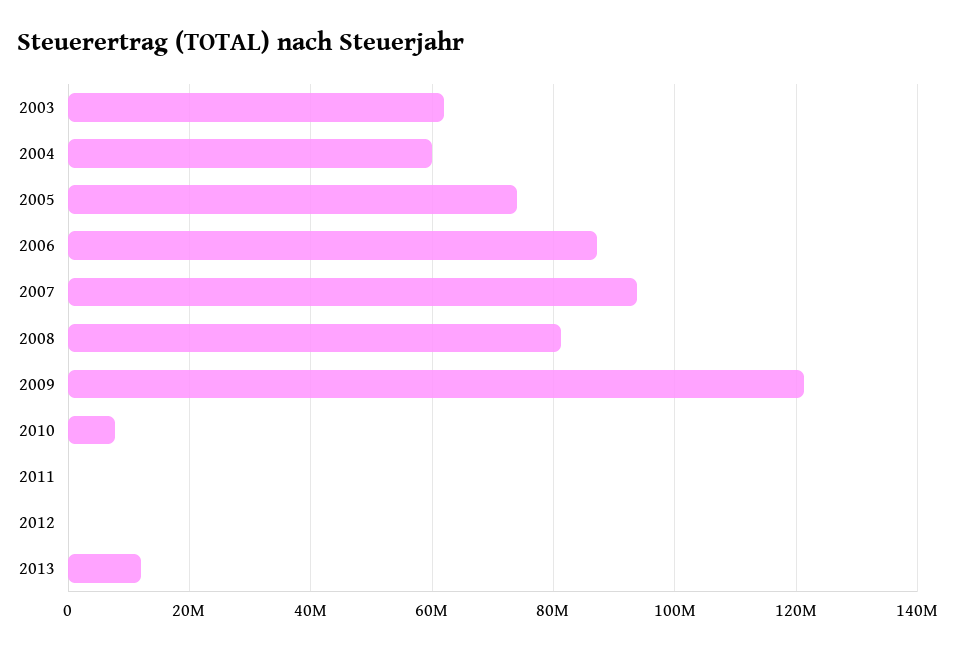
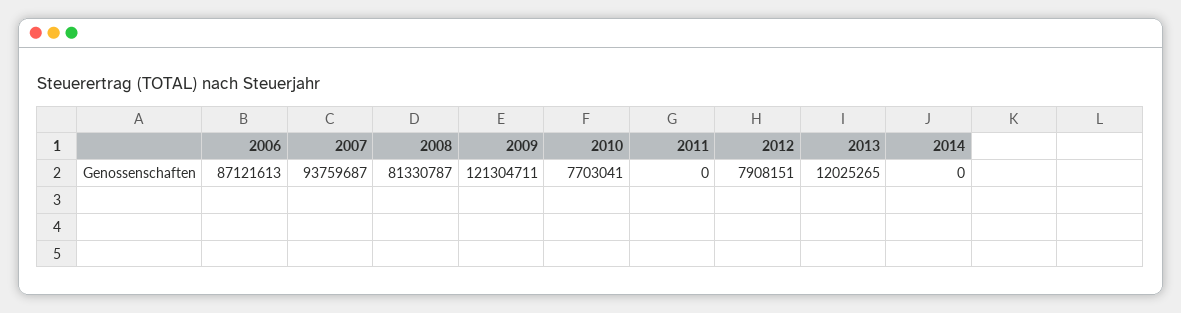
2003: 62000000 -> none
2004: 60000000 -> none
2005: 74000000 -> none
2012: 0 -> 7908151
2014: none -> 0

